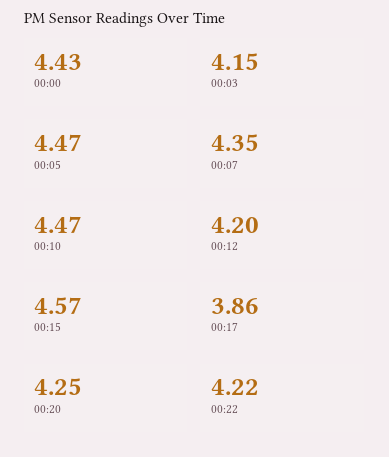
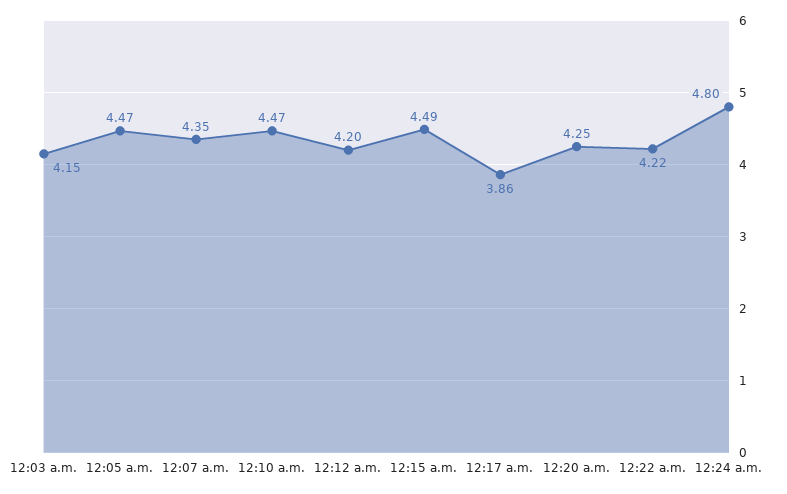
00:00: 4.43 -> none
00:15: 4.57 -> 4.49
12:24 a.m.: none -> 4.8

